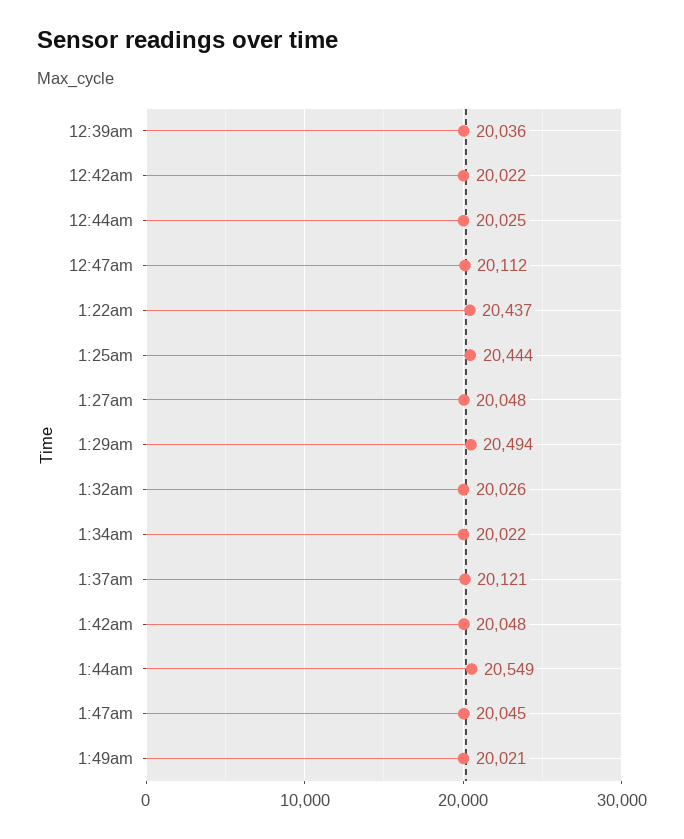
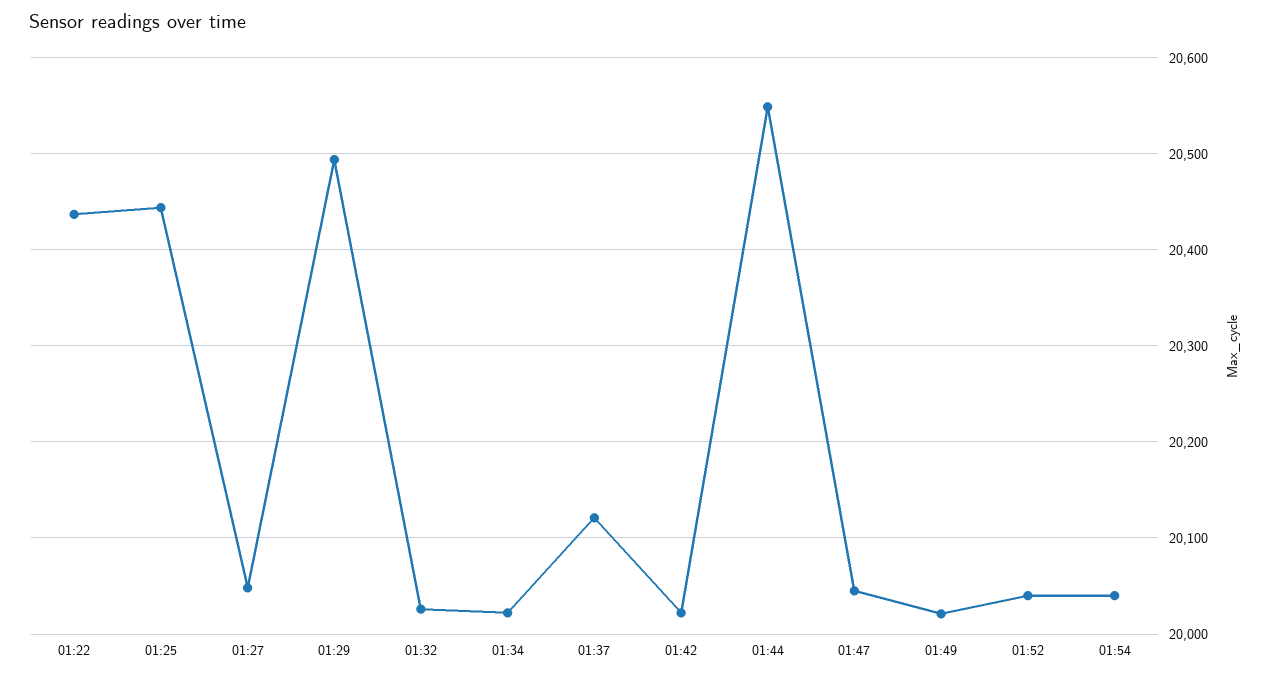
12:39am: 20036 -> none
12:42am: 20022 -> none
12:44am: 20025 -> none
12:47am: 20112 -> none
1:42am: 20048 -> 20020
01:52: none -> 20040
01:54: none -> 20040

